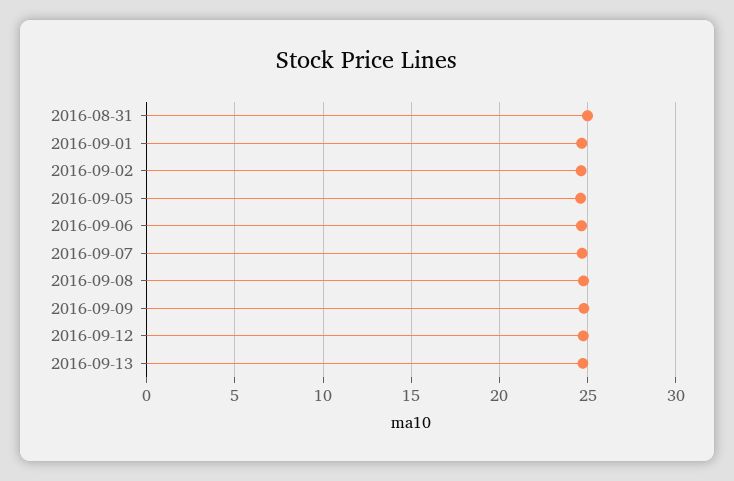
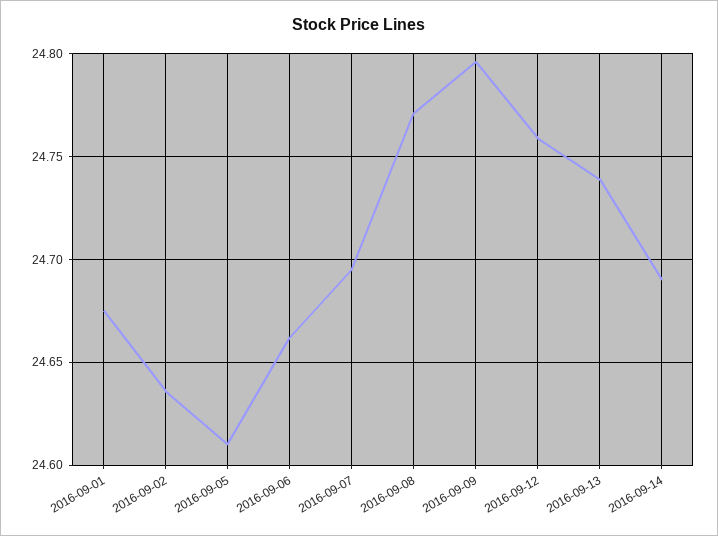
2016-08-31: 25 -> none
2016-09-14: none -> 24.69

